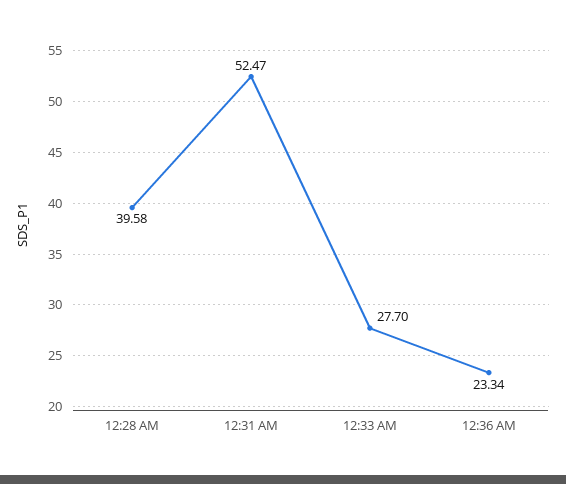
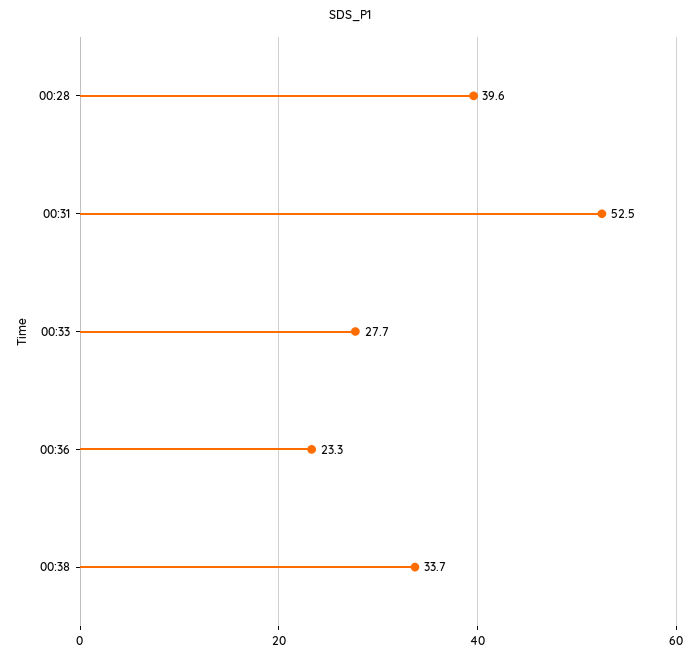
00:38: none -> 33.7

